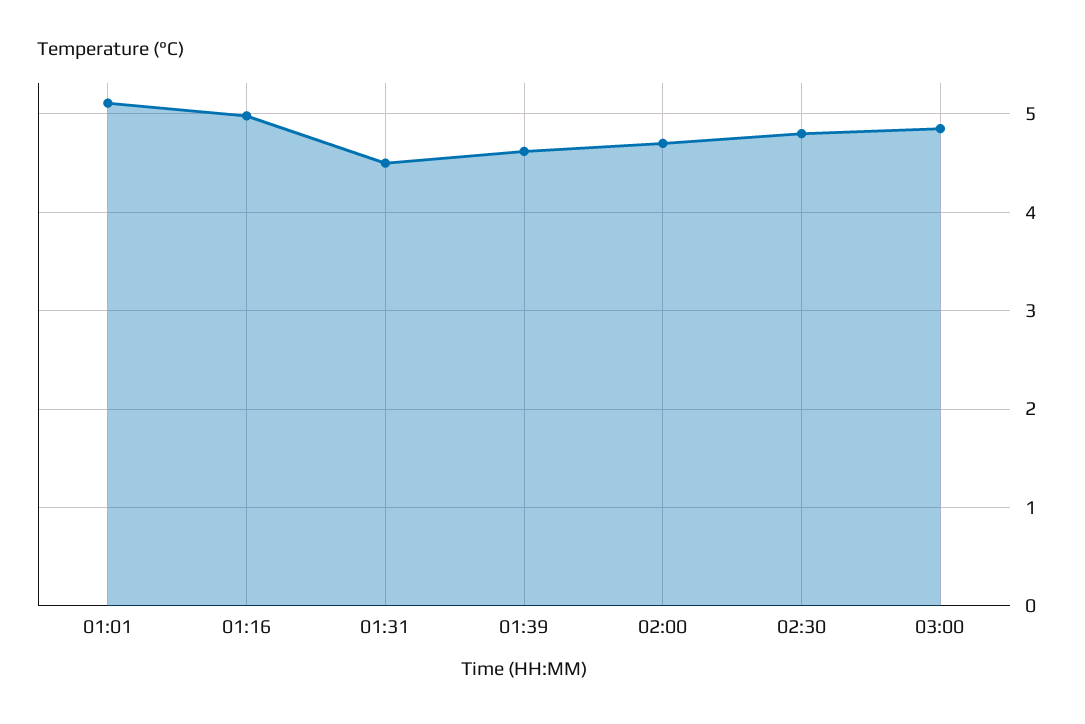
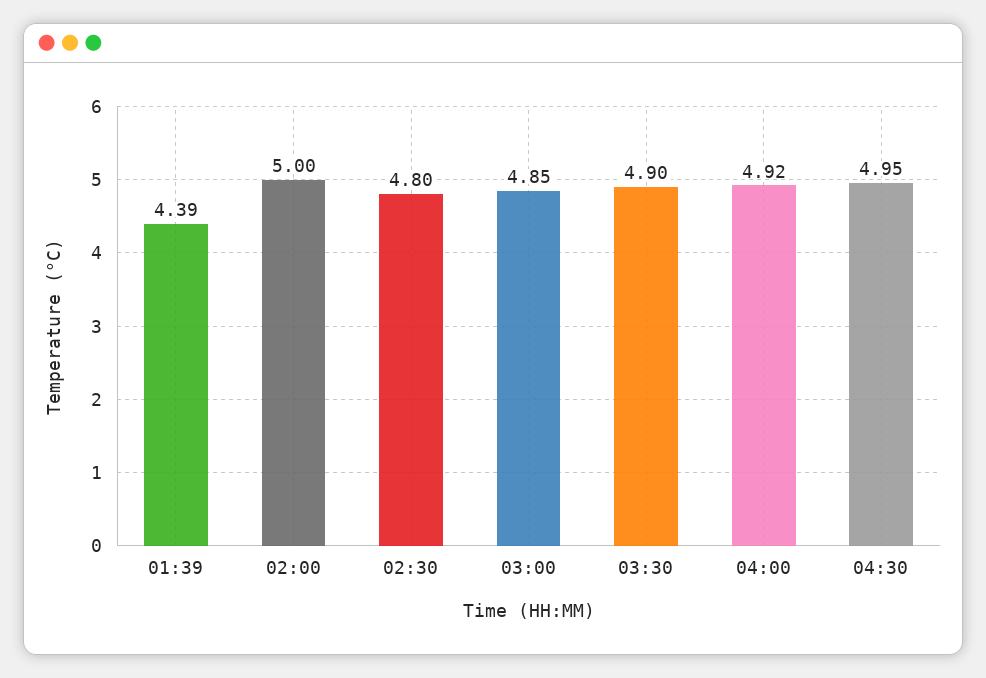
01:01: 5.1 -> none
01:16: 5 -> none
01:31: 4.5 -> none
01:39: 4.6 -> 4.39
02:00: 4.7 -> 5
03:30: none -> 4.9
04:00: none -> 4.92
04:30: none -> 4.95

